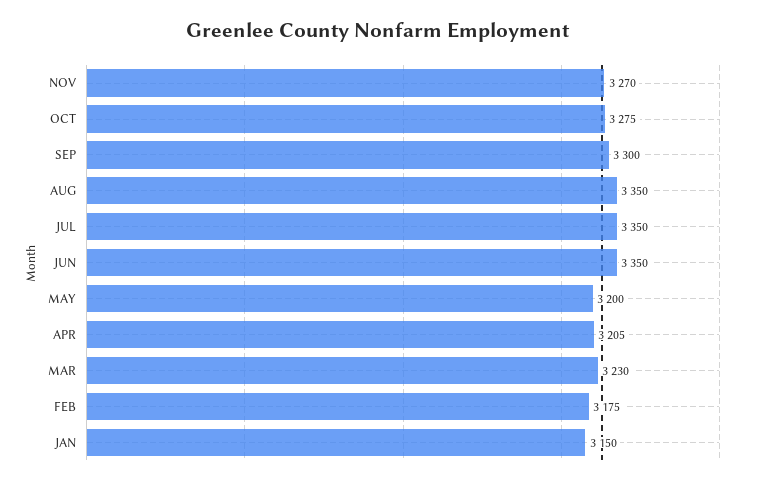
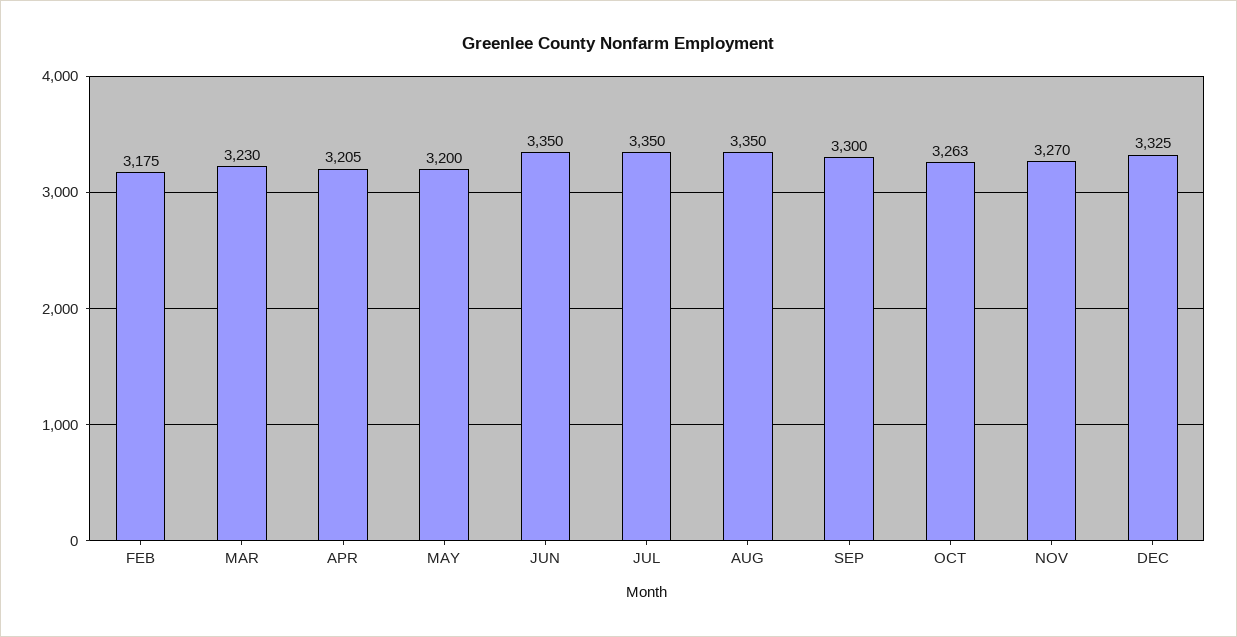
OCT: 3275 -> 3263
JAN: 3150 -> none
DEC: none -> 3325

